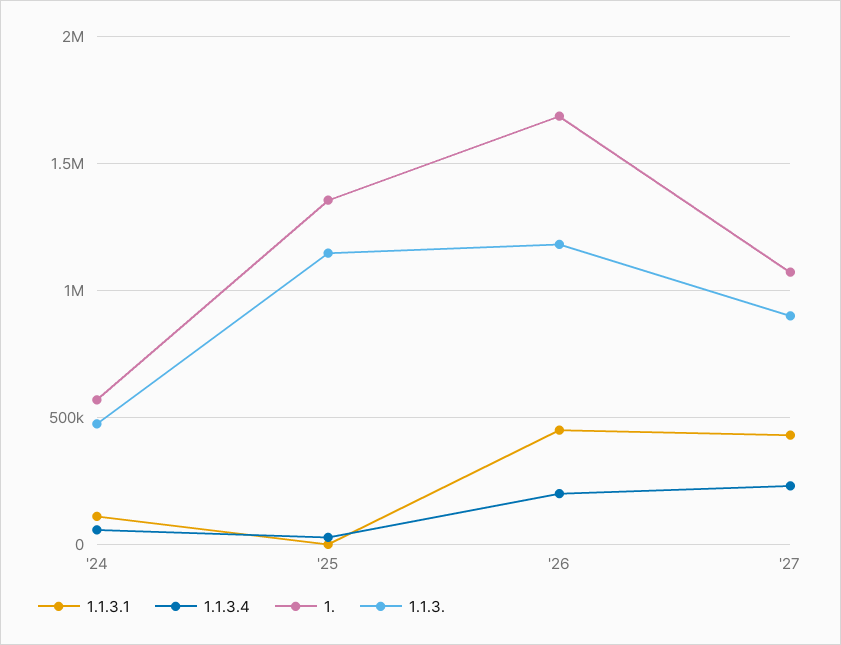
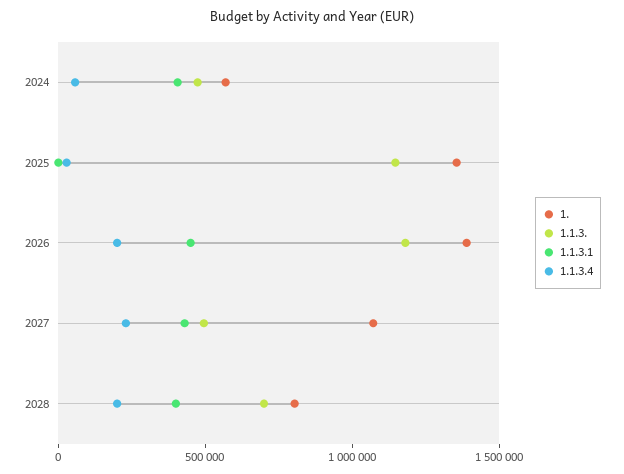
1.1.3.1, '24: 100000 -> 400000
1., '26: 1700000 -> 1400000
1.1.3., '27: 900000 -> 500000
1., 2028: none -> 800000
1.1.3., 2028: none -> 700000
1.1.3.1, 2028: none -> 400000
1.1.3.4, 2028: none -> 200000

